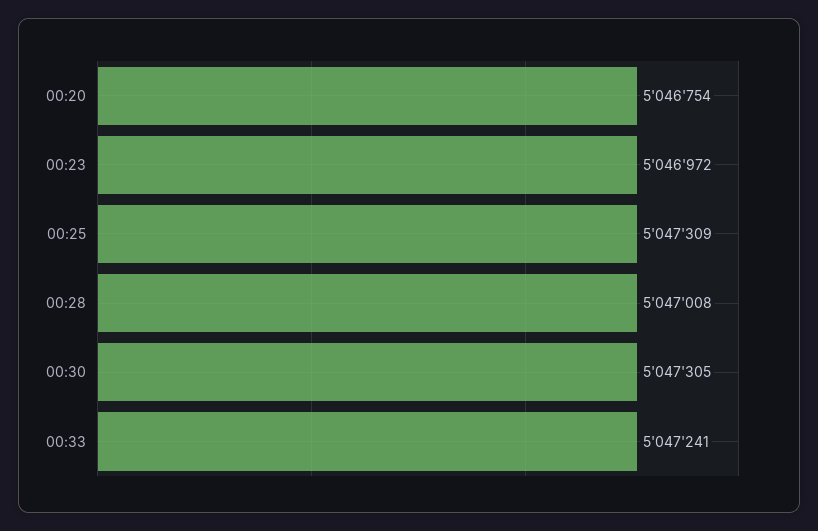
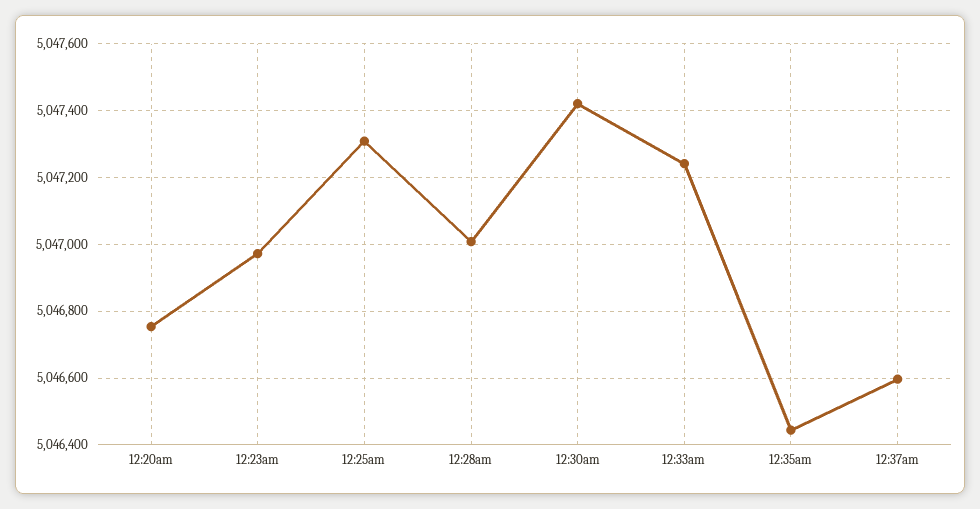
00:30: 5047305 -> 5047420
12:35am: none -> 5046440
12:37am: none -> 5046600

